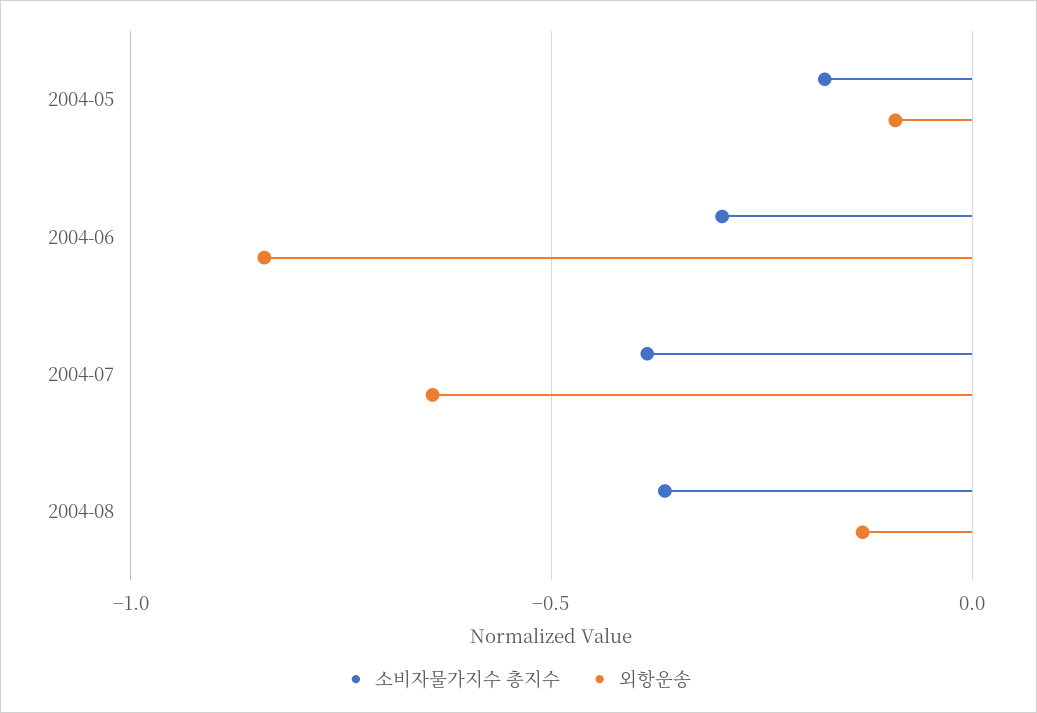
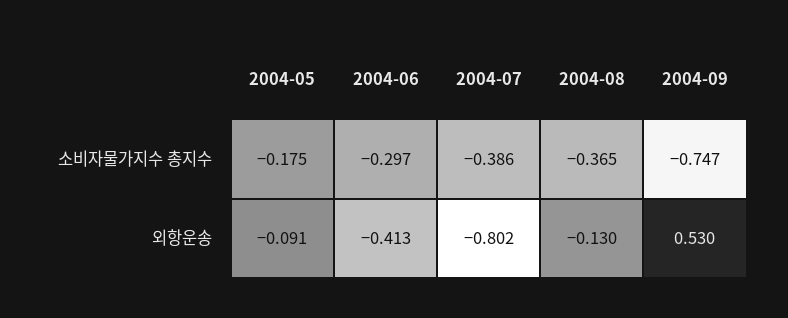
외항운송, 2004-06: -0.85 -> -0.413
외항운송, 2004-07: -0.65 -> -0.802
소비자물가지수 총지수, 2004-09: none -> -0.747
외항운송, 2004-09: none -> 0.53

